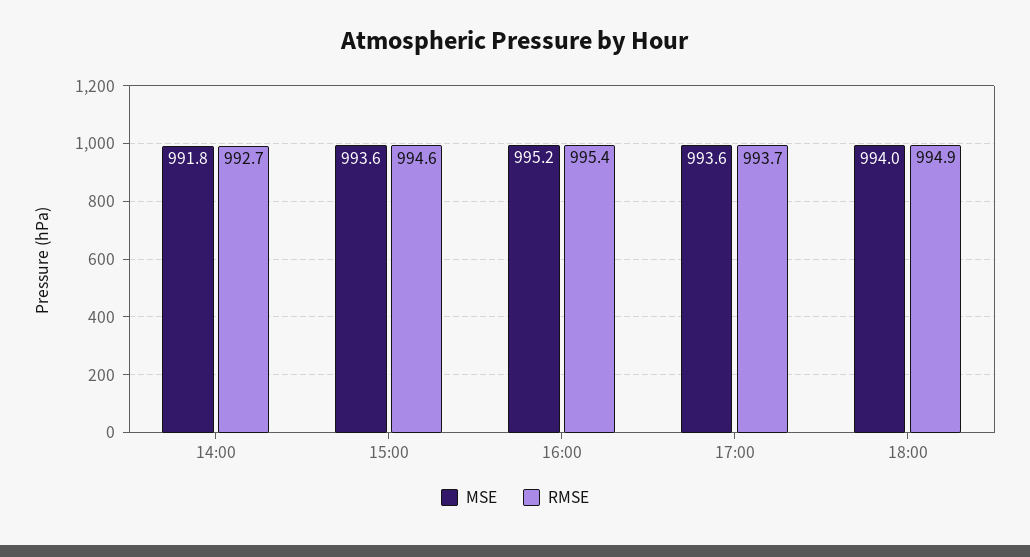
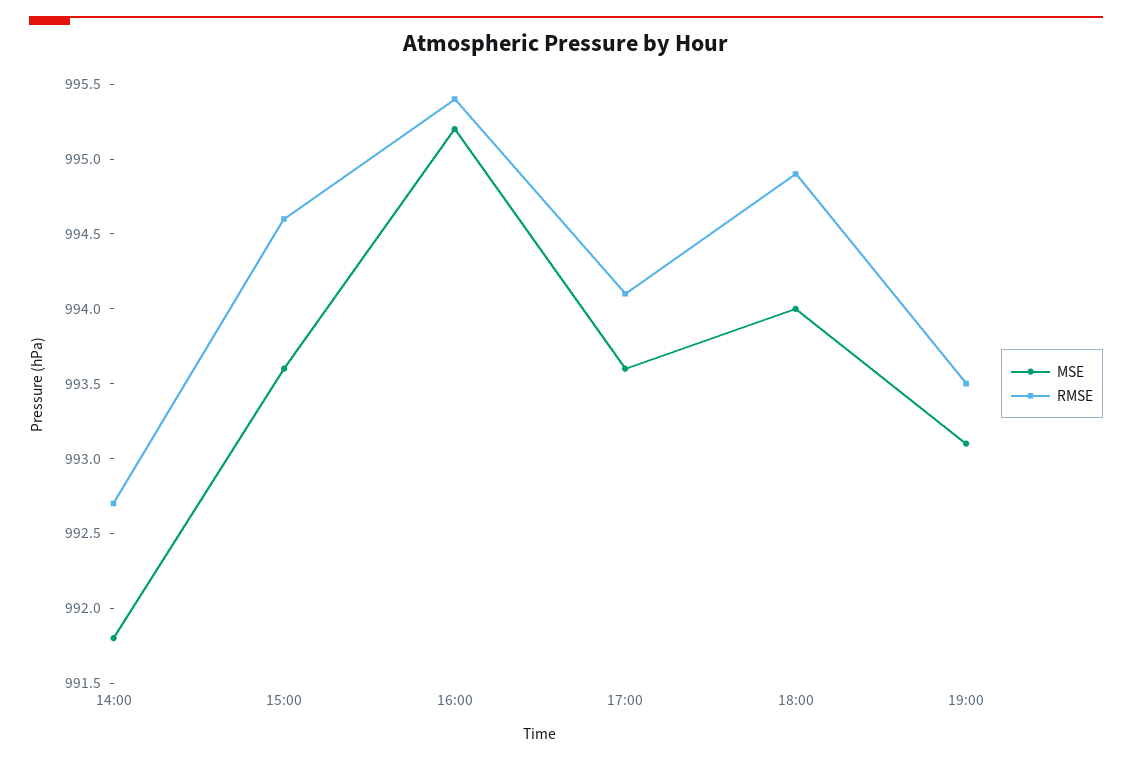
RMSE, 17:00: 993.7 -> 994.1
MSE, 19:00: none -> 993.1
RMSE, 19:00: none -> 993.5

